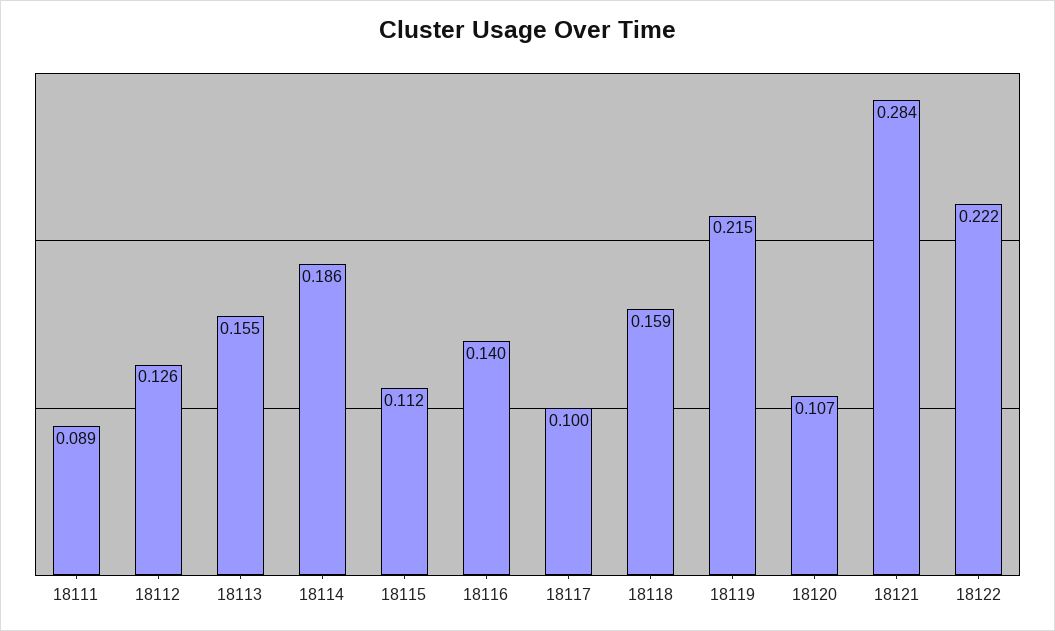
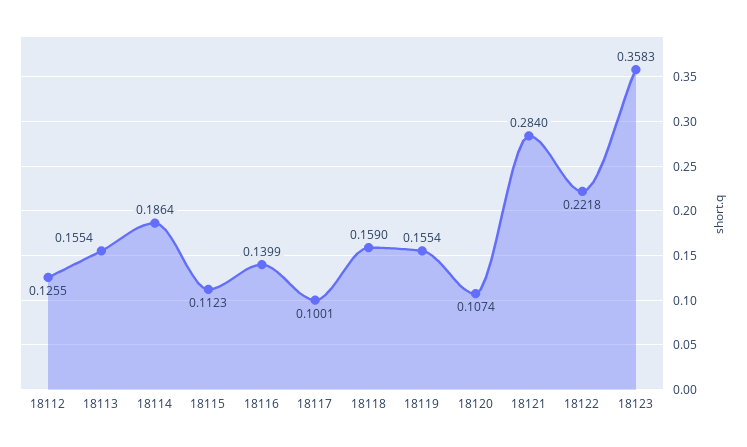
18111: 0.089 -> none
18119: 0.215 -> 0.1554
18123: none -> 0.3583

